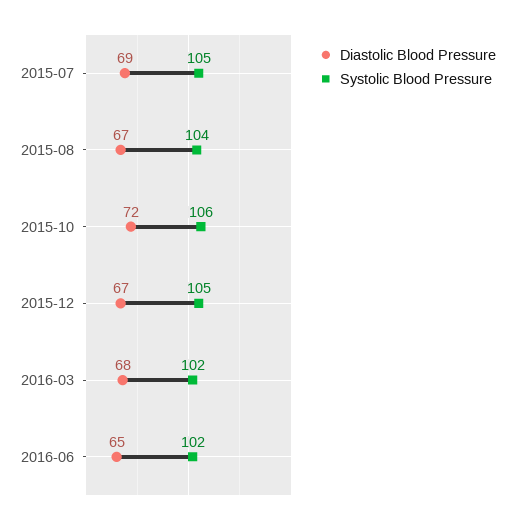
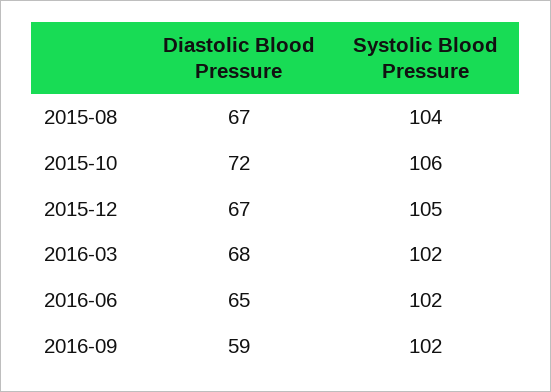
Diastolic Blood Pressure, 2015-07: 69 -> none
Systolic Blood Pressure, 2015-07: 105 -> none
Diastolic Blood Pressure, 2016-09: none -> 59
Systolic Blood Pressure, 2016-09: none -> 102

